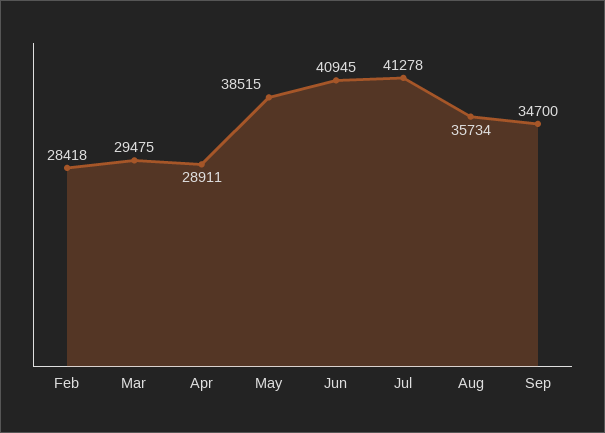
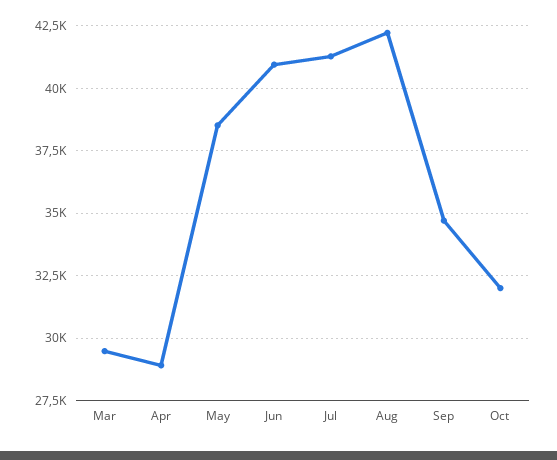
Feb: 28418 -> none
Aug: 35734 -> 42250
Oct: none -> 32000

